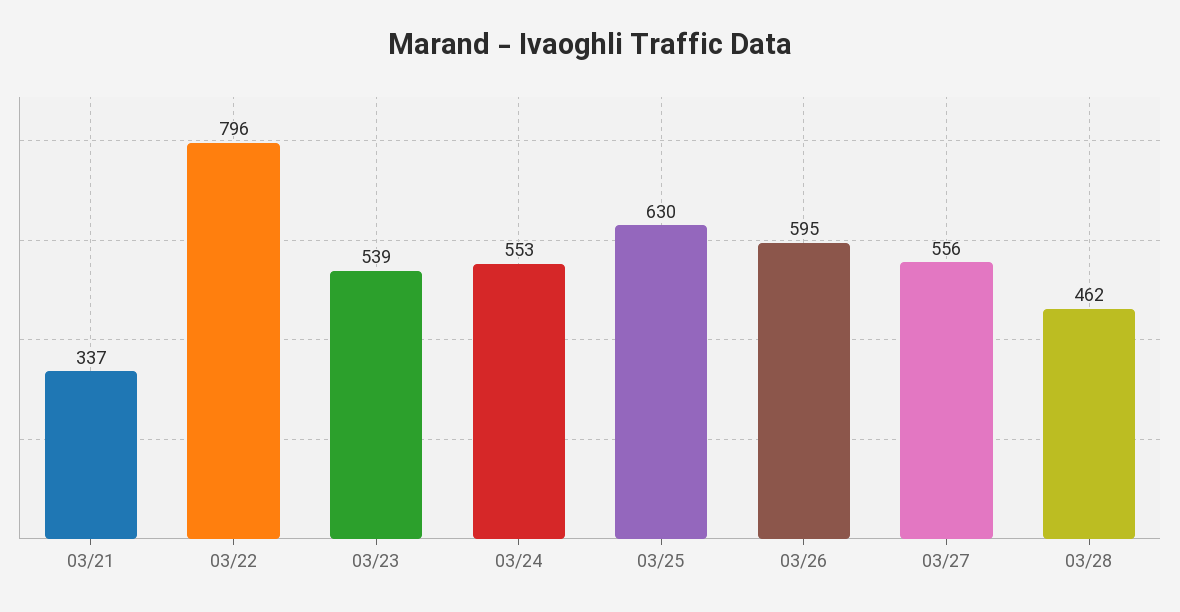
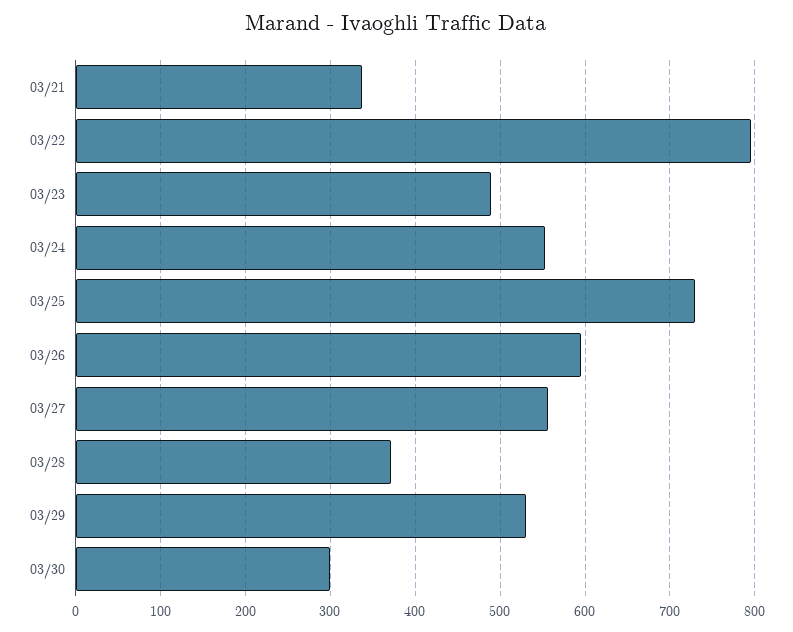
03/23: 539 -> 490
03/25: 630 -> 730
03/28: 462 -> 370
03/29: none -> 530
03/30: none -> 300

